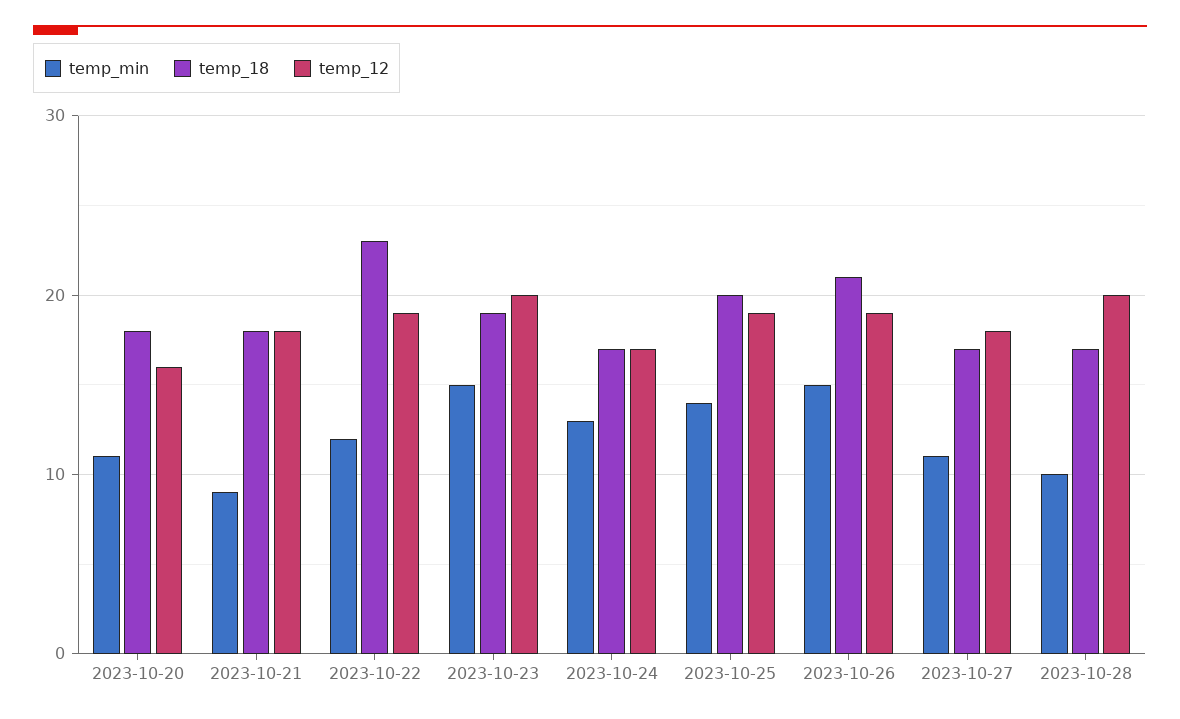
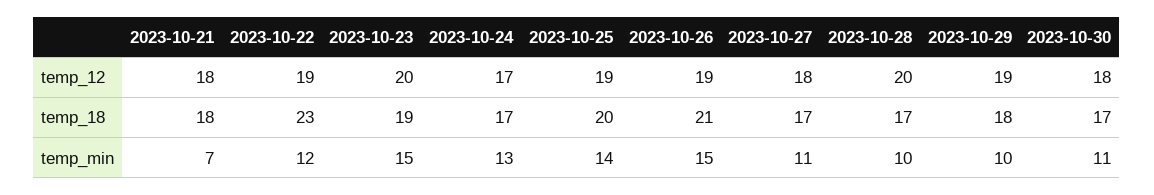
temp_min, 2023-10-20: 11 -> none
temp_18, 2023-10-20: 18 -> none
temp_12, 2023-10-20: 16 -> none
temp_min, 2023-10-21: 9 -> 7
temp_12, 2023-10-29: none -> 19
temp_12, 2023-10-30: none -> 18
temp_18, 2023-10-29: none -> 18
temp_18, 2023-10-30: none -> 17
temp_min, 2023-10-29: none -> 10
temp_min, 2023-10-30: none -> 11

